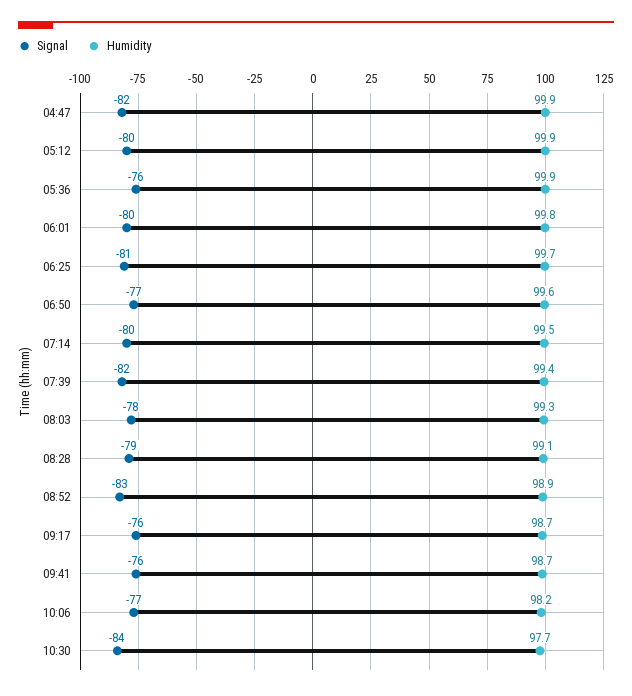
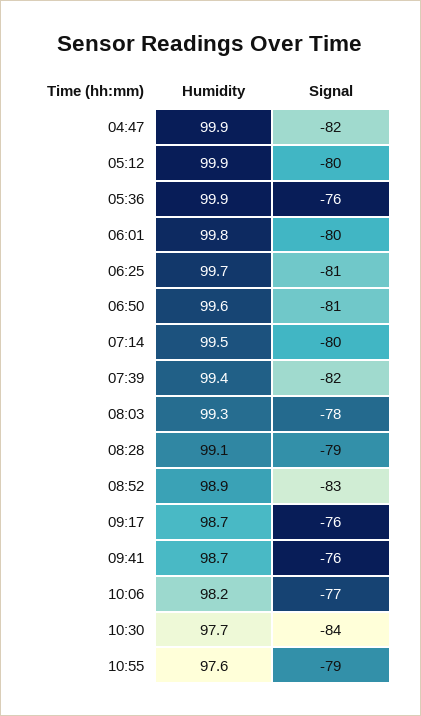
Signal, 06:50: -77 -> -81
Humidity, 10:55: none -> 97.6
Signal, 10:55: none -> -79

